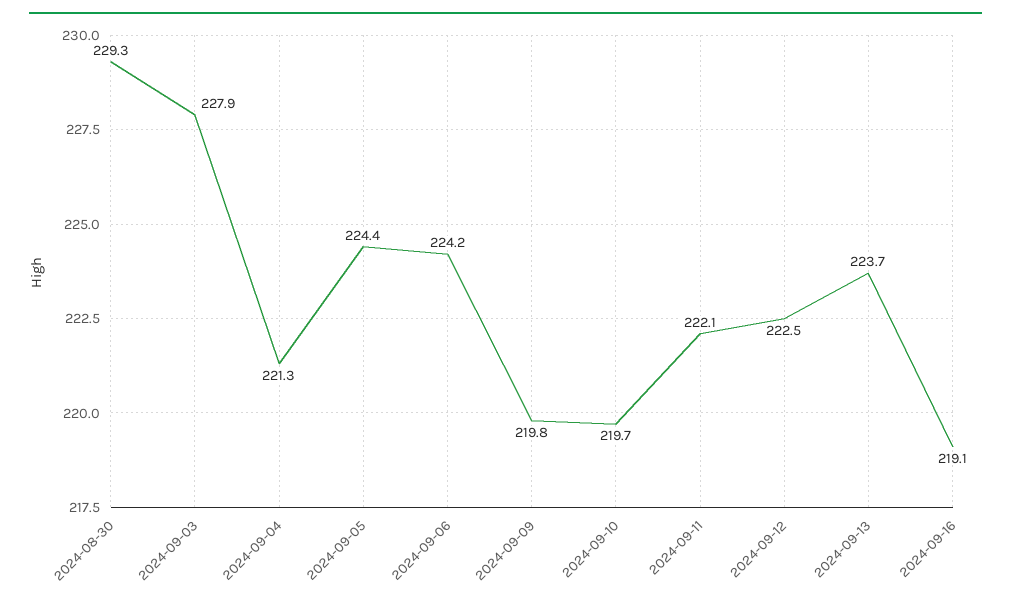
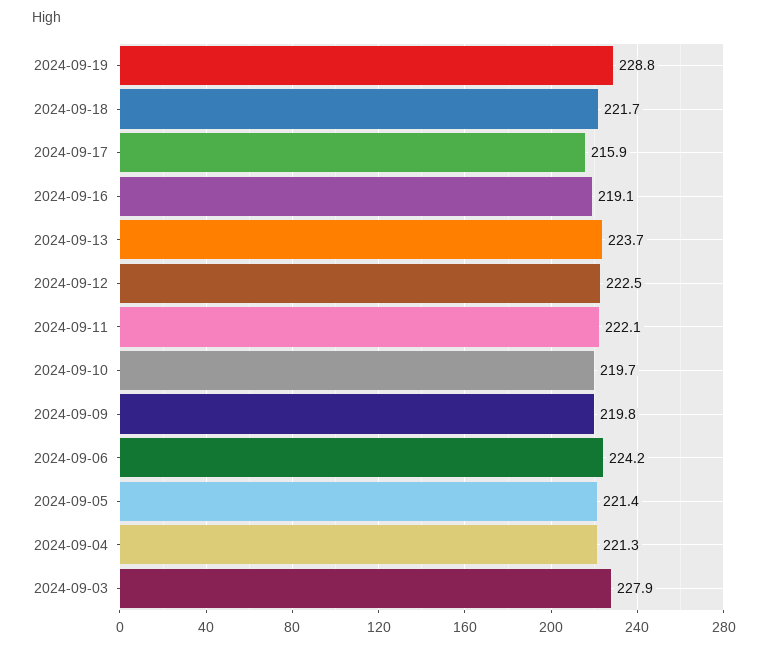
2024-08-30: 229.3 -> none
2024-09-05: 224.4 -> 221.4
2024-09-19: none -> 228.8
2024-09-18: none -> 221.7
2024-09-17: none -> 215.9

